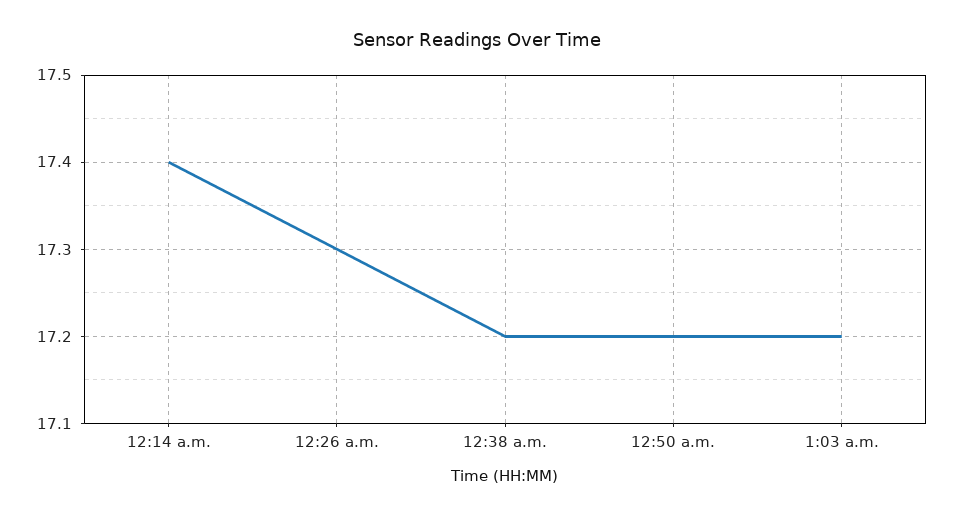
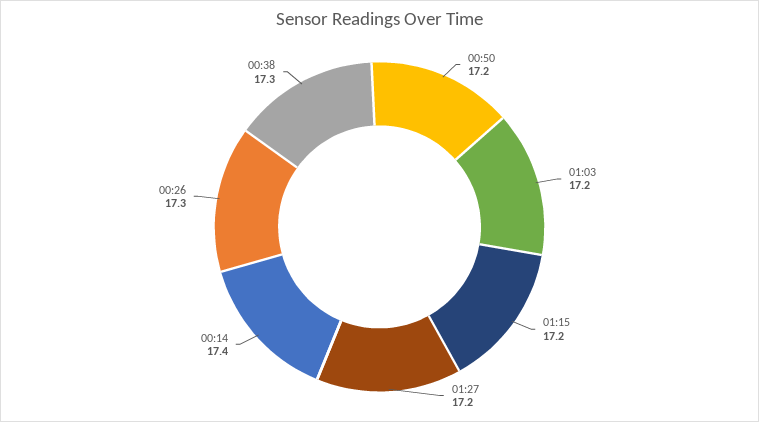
12:38 a.m.: 17.2 -> 17.3
01:15: none -> 17.2
01:27: none -> 17.2

